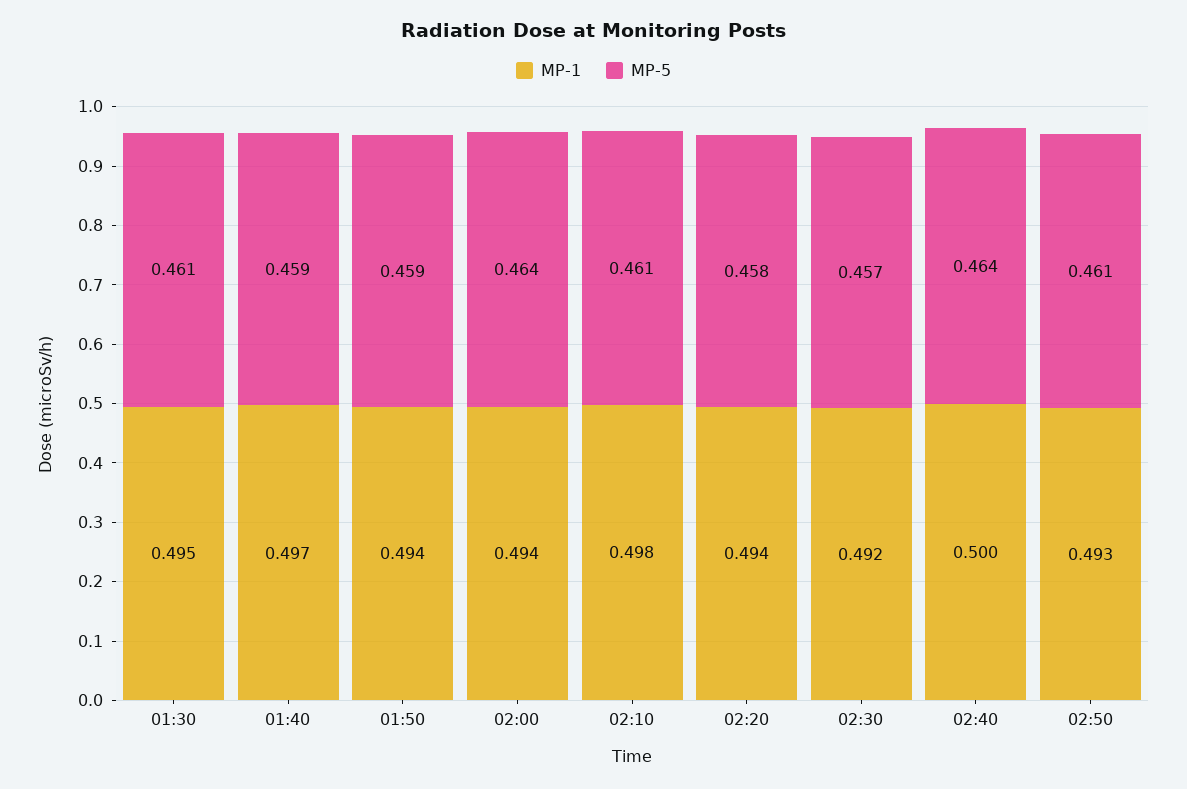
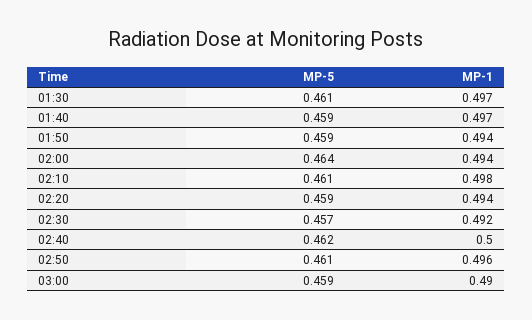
MP-1, 01:30: 0.495 -> 0.497
MP-5, 02:20: 0.458 -> 0.459
MP-5, 02:40: 0.464 -> 0.462
MP-1, 02:50: 0.493 -> 0.496
MP-5, 03:00: none -> 0.459
MP-1, 03:00: none -> 0.49

